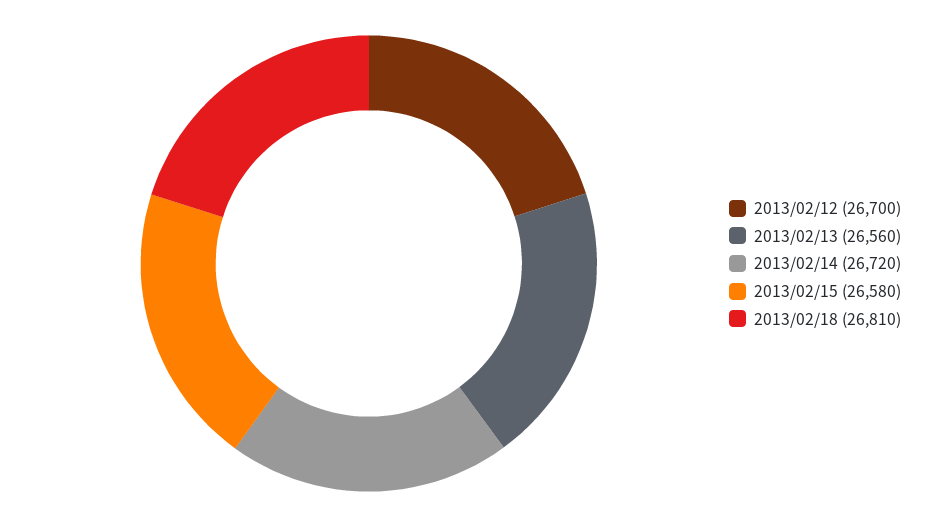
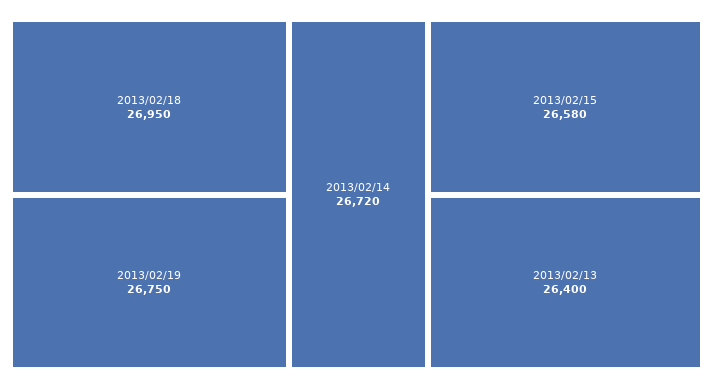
2013/02/12: 26700 -> none
2013/02/13: 26560 -> 26400
2013/02/18: 26810 -> 26950
2013/02/19: none -> 26750

